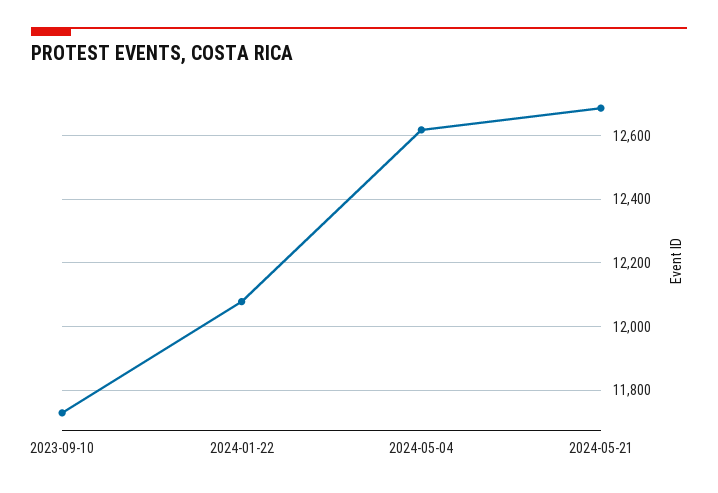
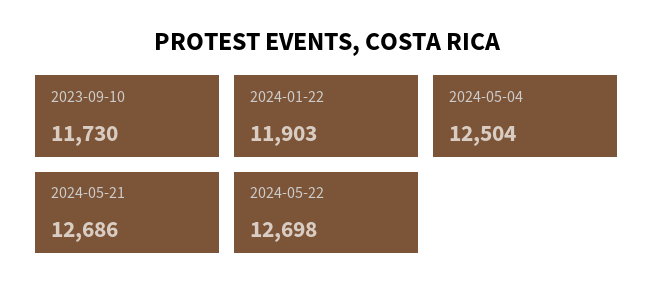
2024-01-22: 12080 -> 11903
2024-05-04: 12620 -> 12504
2024-05-22: none -> 12698

